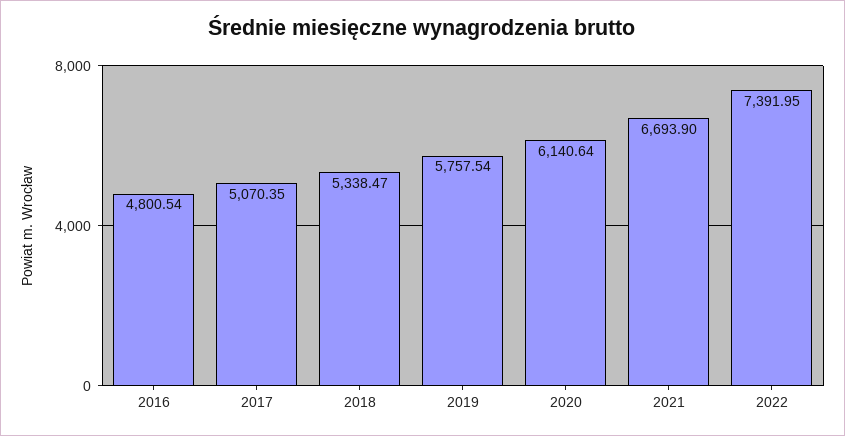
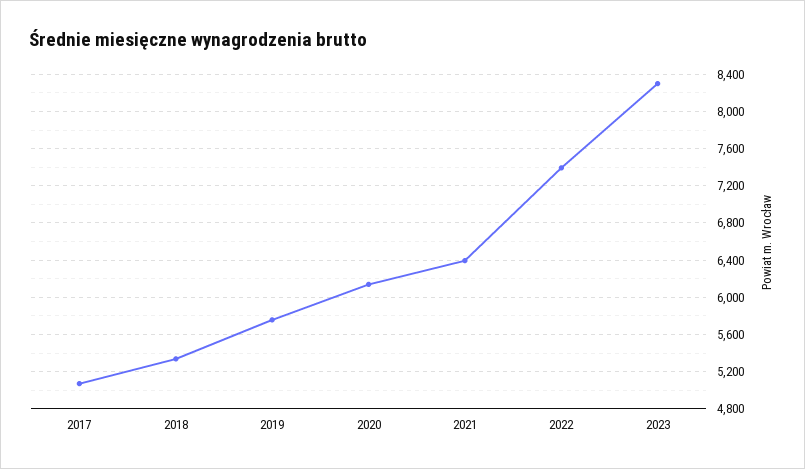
2016: 4800.54 -> none
2021: 6693.9 -> 6400
2023: none -> 8300

